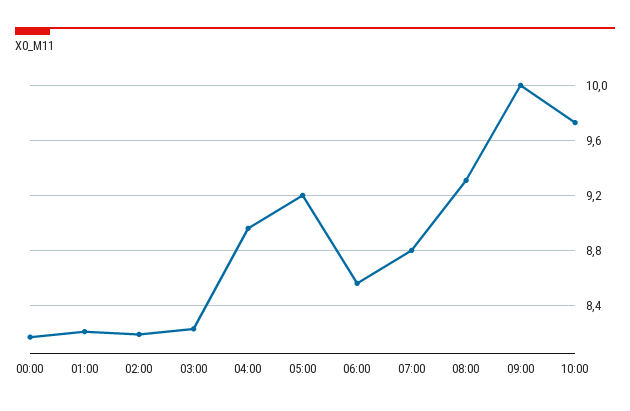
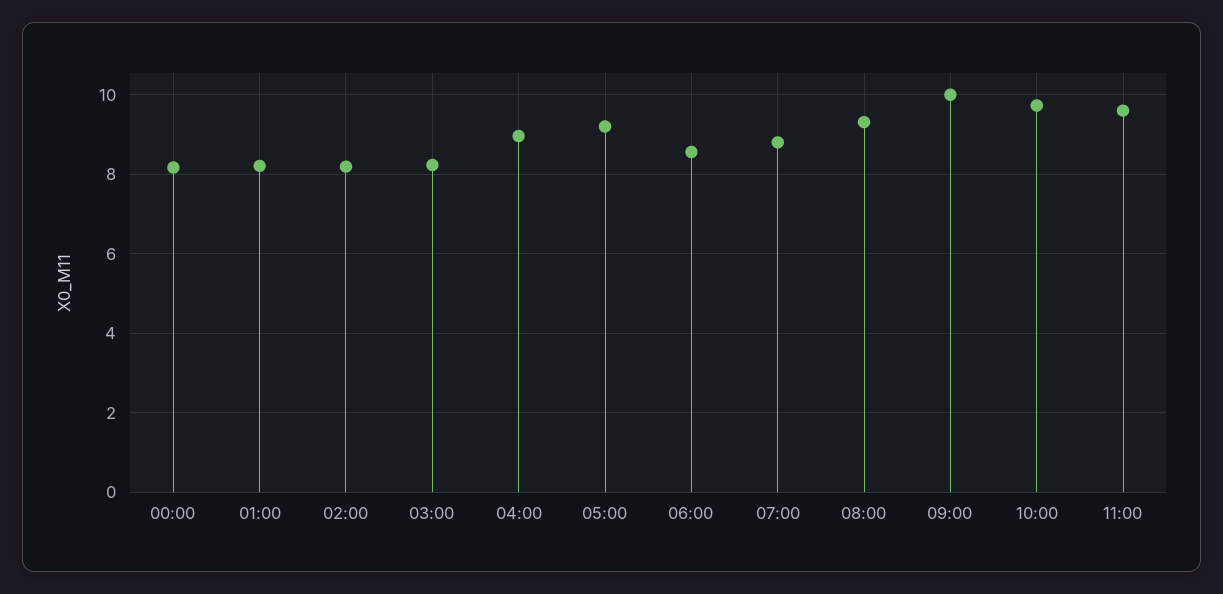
11:00: none -> 9.6

